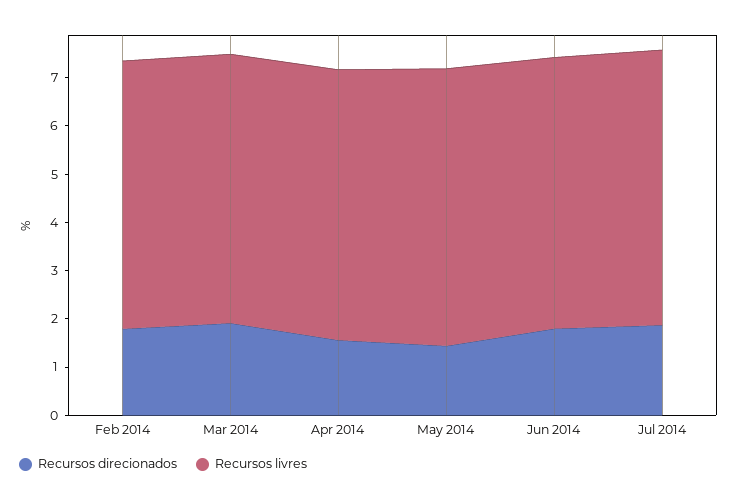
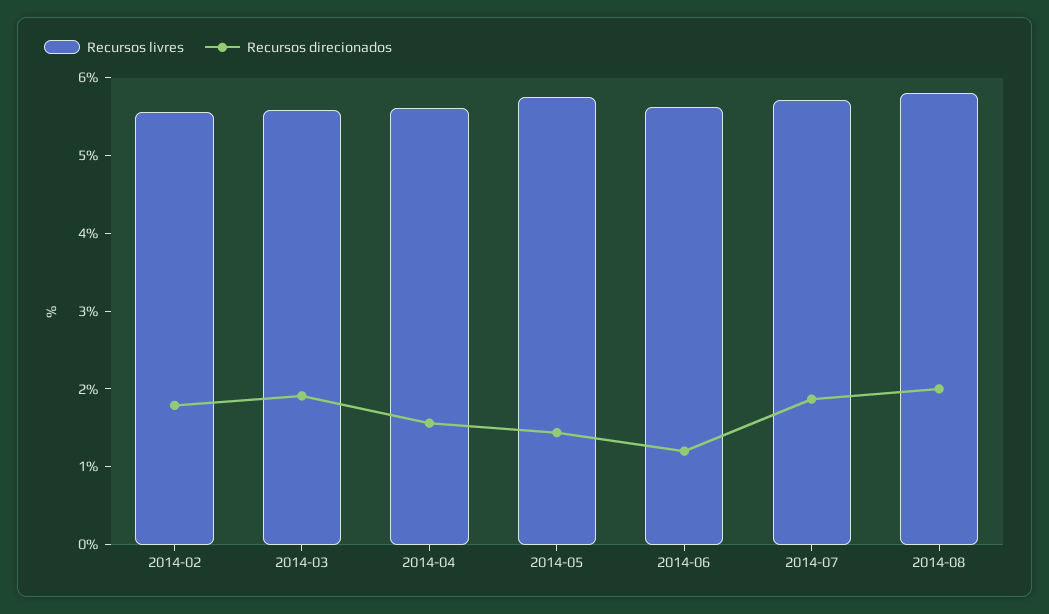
Recursos direcionados, Jun 2014: 1.8 -> 1.2
Recursos livres, 2014-08: none -> 5.8
Recursos direcionados, 2014-08: none -> 2

